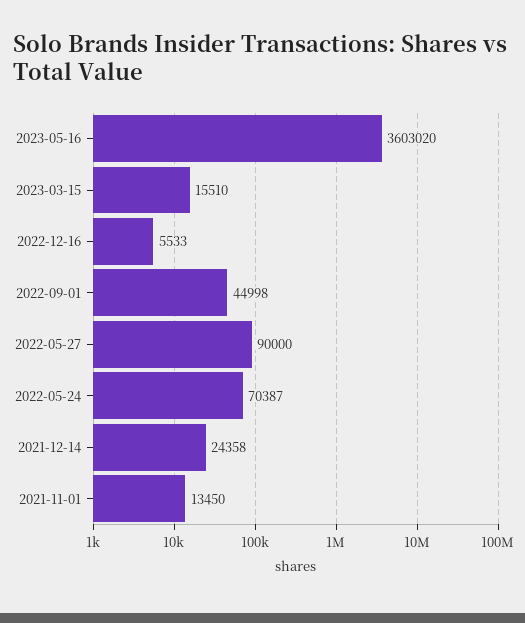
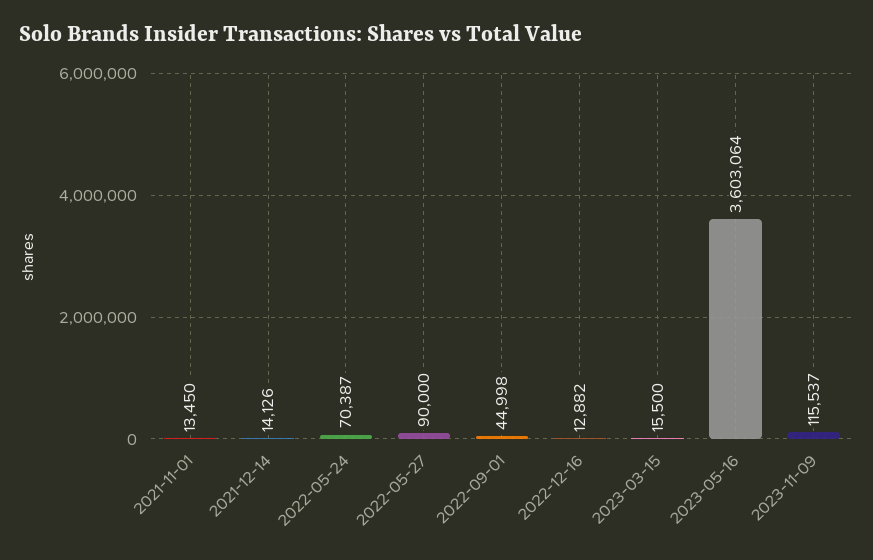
2023-05-16: 3603020 -> 3603064
2023-03-15: 15510 -> 15500
2022-12-16: 5533 -> 12882
2021-12-14: 24358 -> 14126
2023-11-09: none -> 115537

